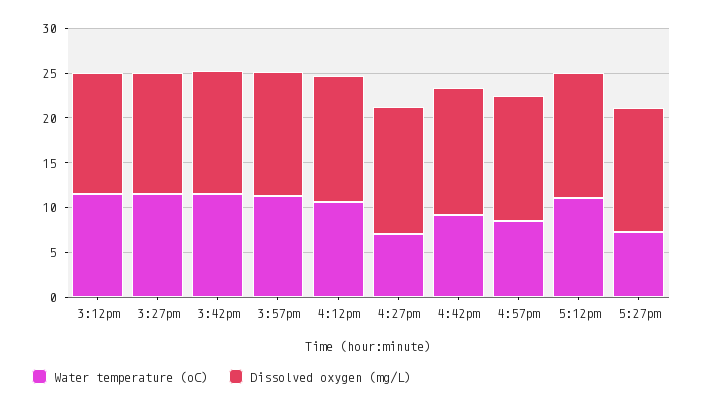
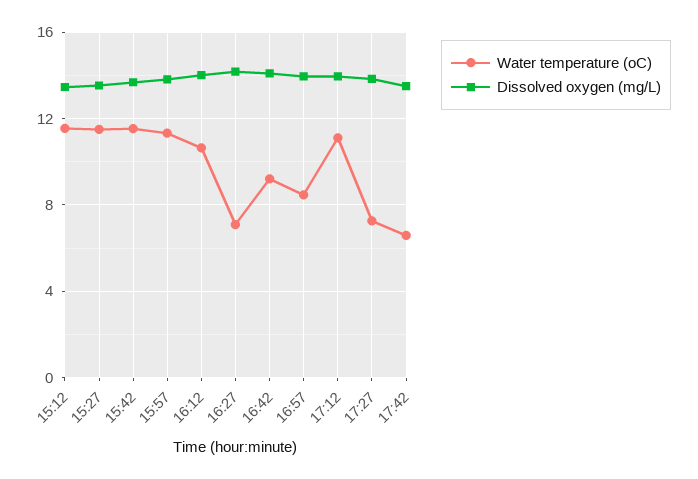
Water temperature (oC), 17:42: none -> 6.5
Dissolved oxygen (mg/L), 17:42: none -> 13.5

